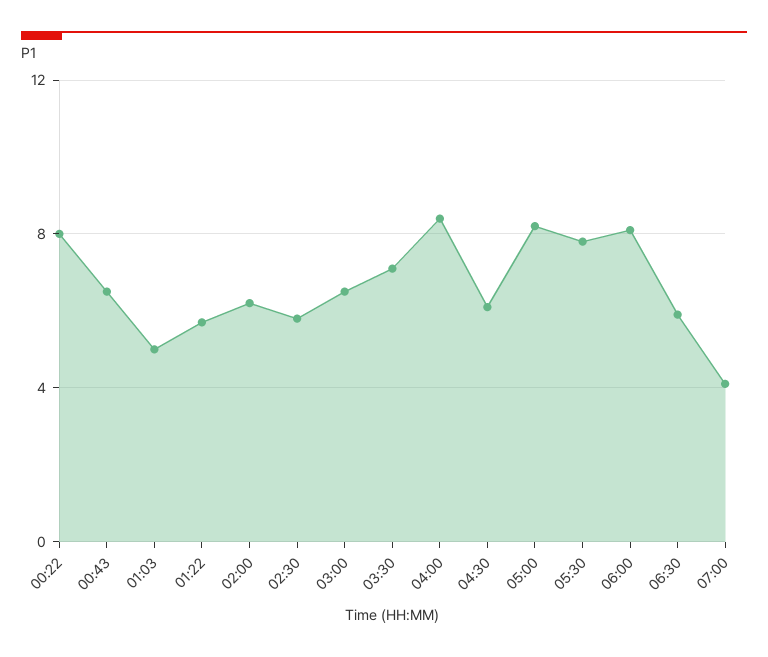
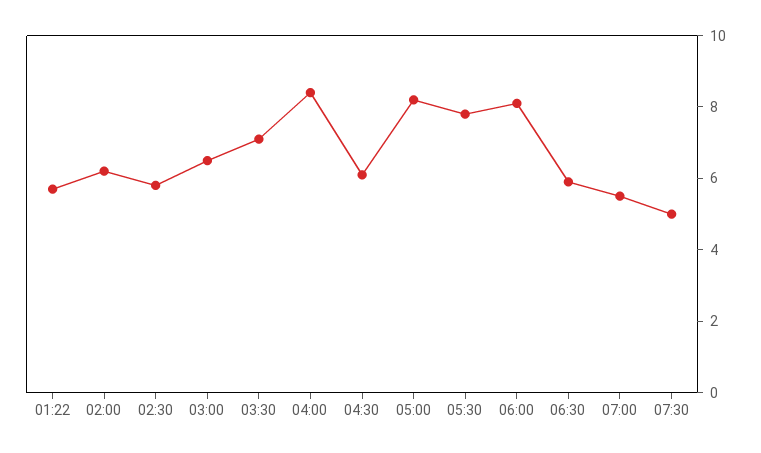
00:22: 8 -> none
00:43: 6.5 -> none
01:03: 5 -> none
07:00: 4 -> 5.5
07:30: none -> 5

